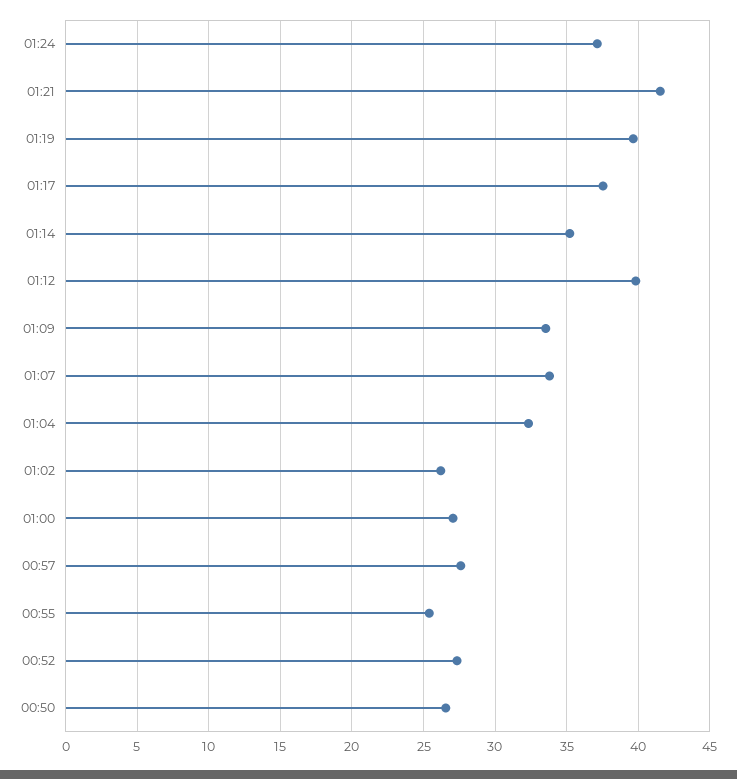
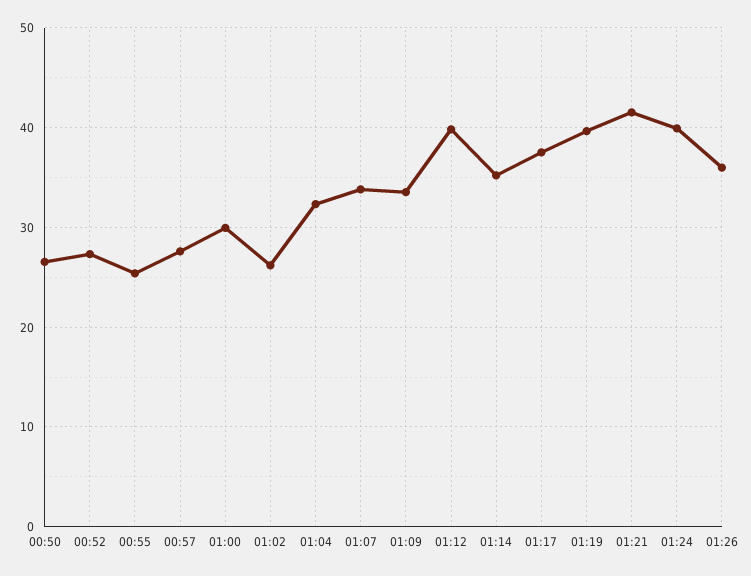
01:24: 37 -> 40
01:00: 27 -> 30
01:26: none -> 36

